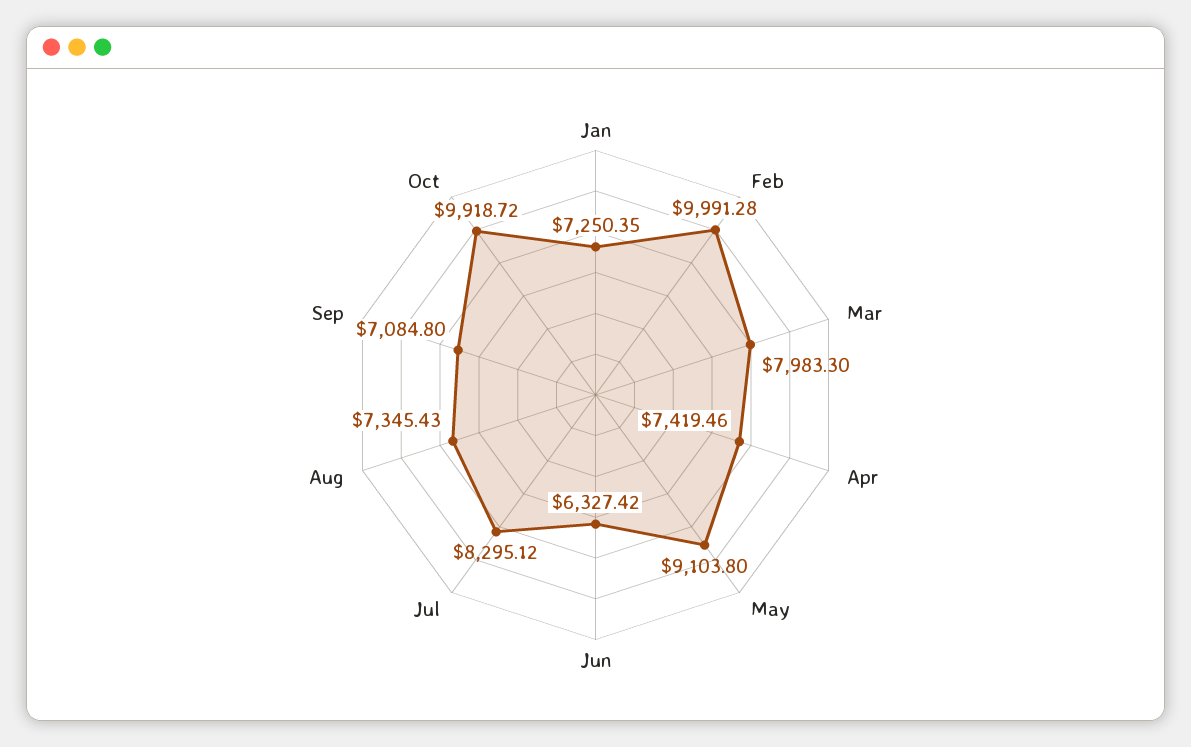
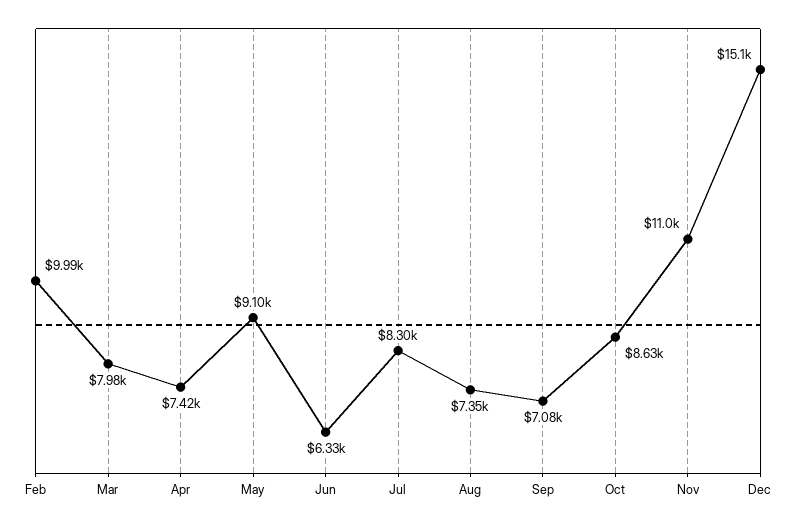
Jan: 7250.35 -> none
Oct: 9918.72 -> 8630
Nov: none -> 11000
Dec: none -> 15100

